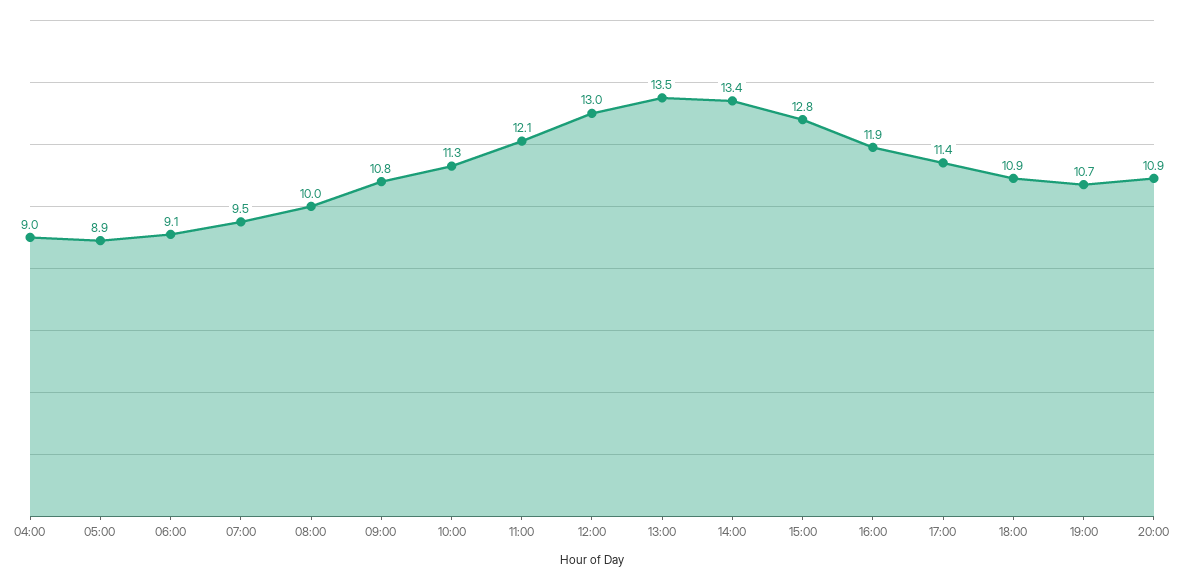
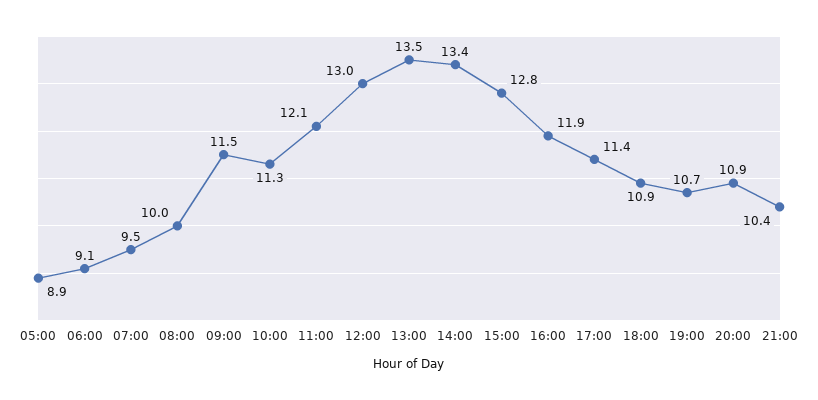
04:00: 9 -> none
09:00: 10.8 -> 11.5
21:00: none -> 10.4

